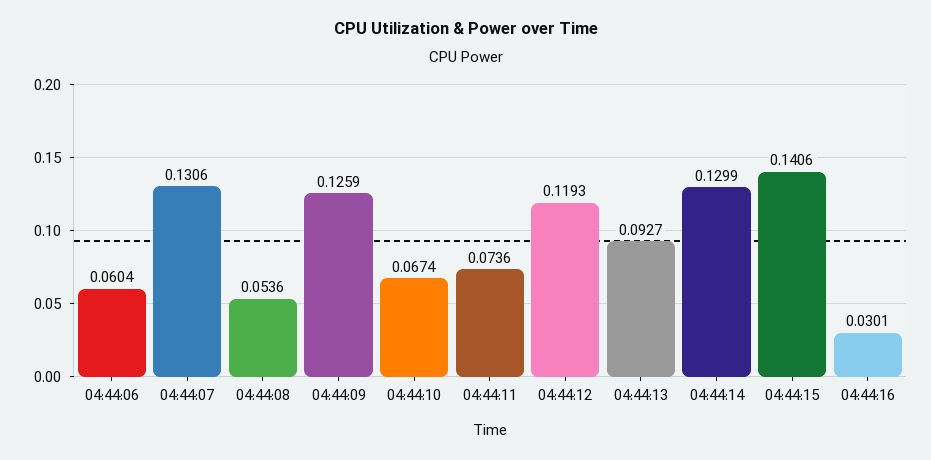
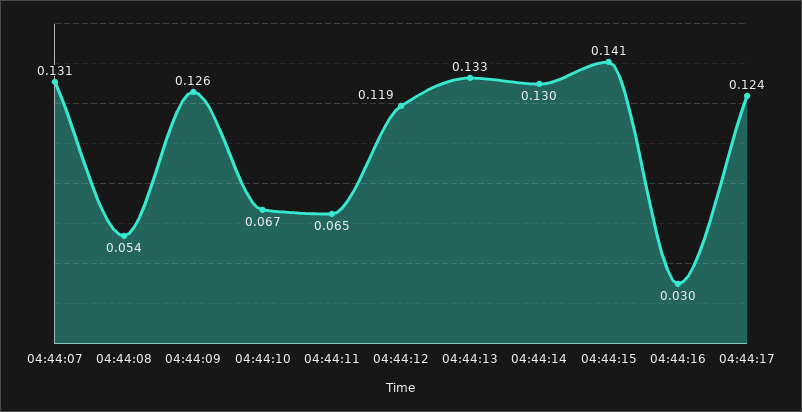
04:44:06: 0.0604 -> none
04:44:11: 0.0736 -> 0.065
04:44:13: 0.0927 -> 0.133
04:44:17: none -> 0.124

